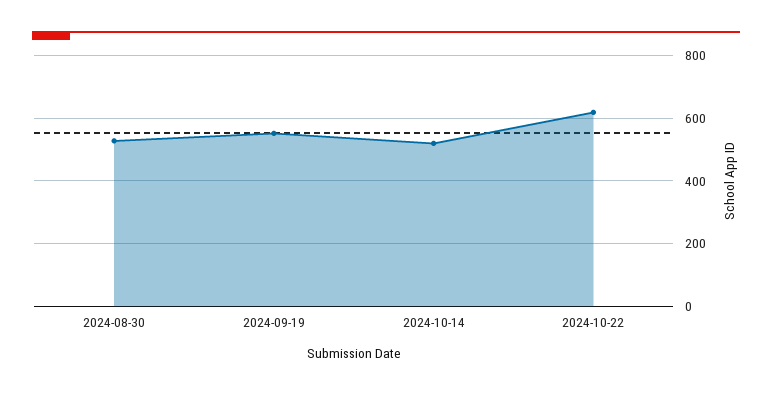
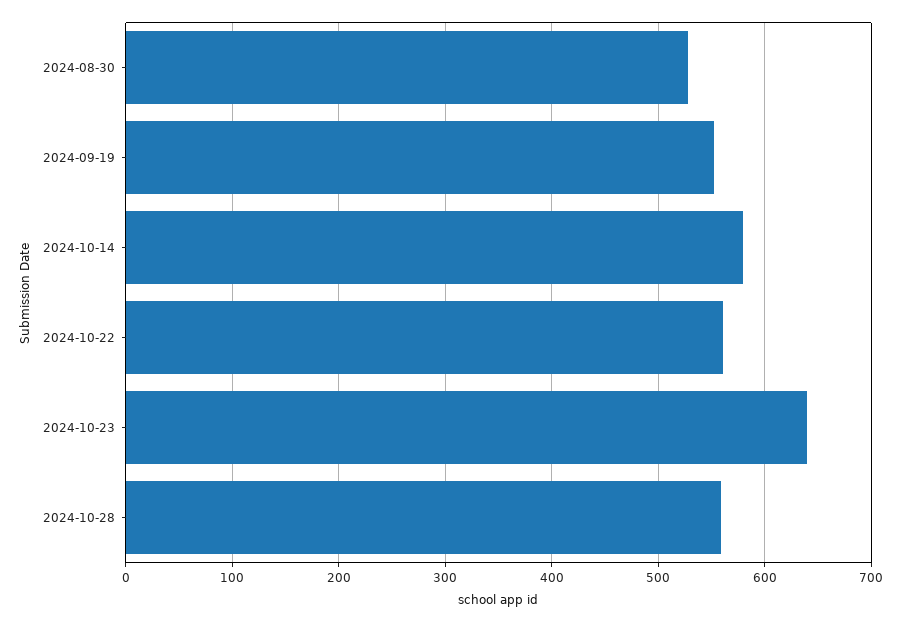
2024-10-14: 520 -> 580
2024-10-22: 620 -> 560
2024-10-23: none -> 640
2024-10-28: none -> 560

